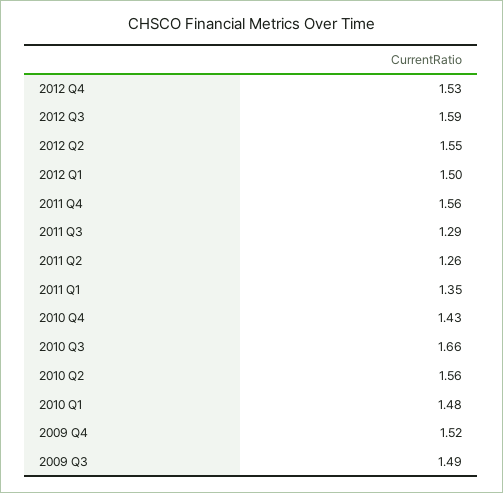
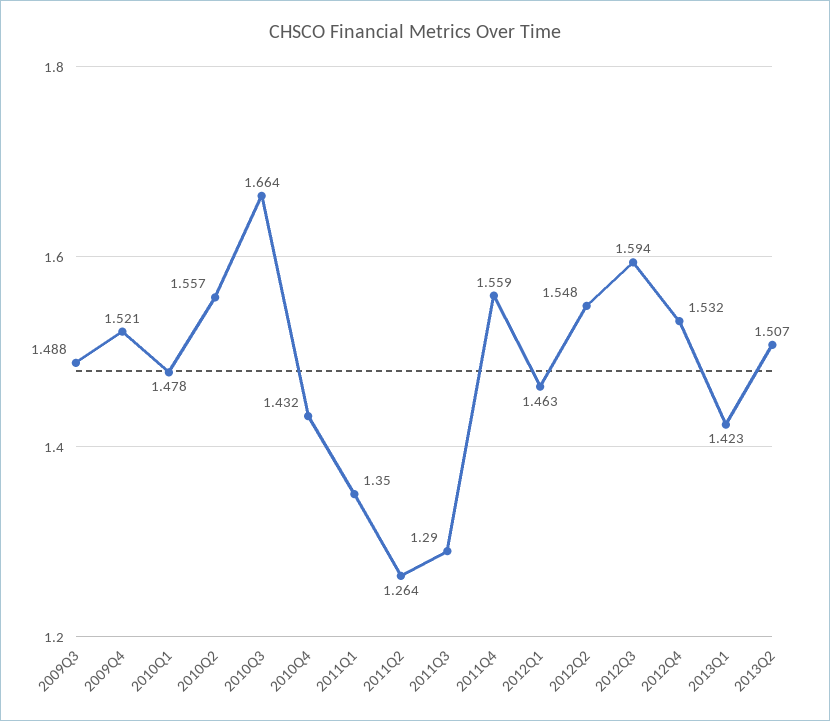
2012 Q1: 1.5 -> 1.463
2013Q1: none -> 1.423
2013Q2: none -> 1.507

